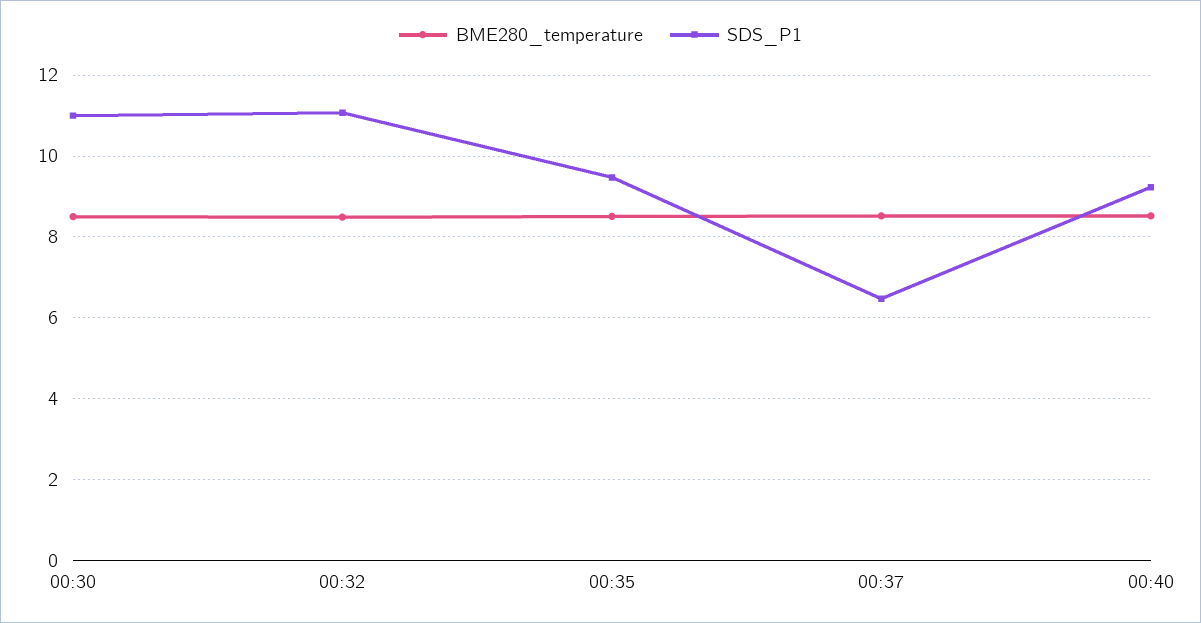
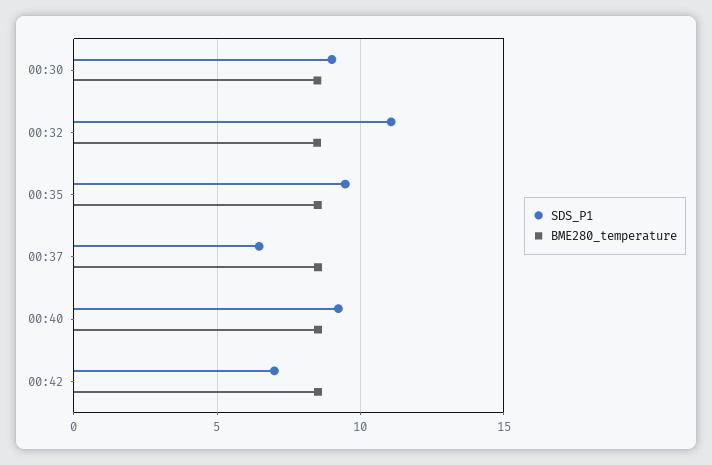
SDS_P1, 00:30: 11 -> 9
SDS_P1, 00:42: none -> 7
BME280_temperature, 00:42: none -> 8.5

